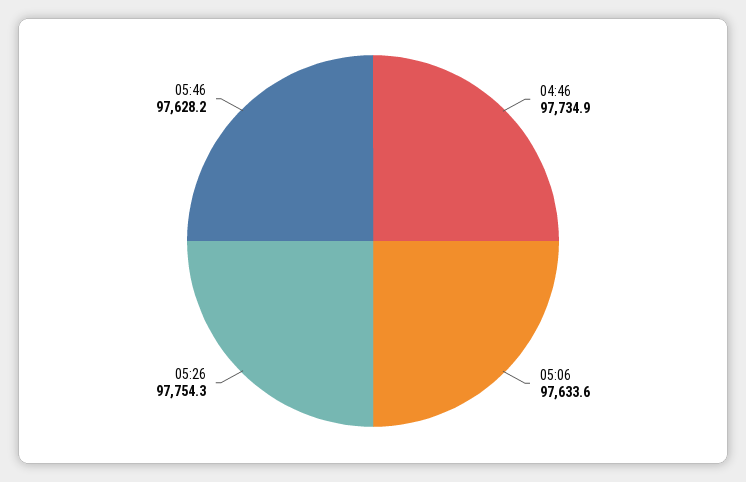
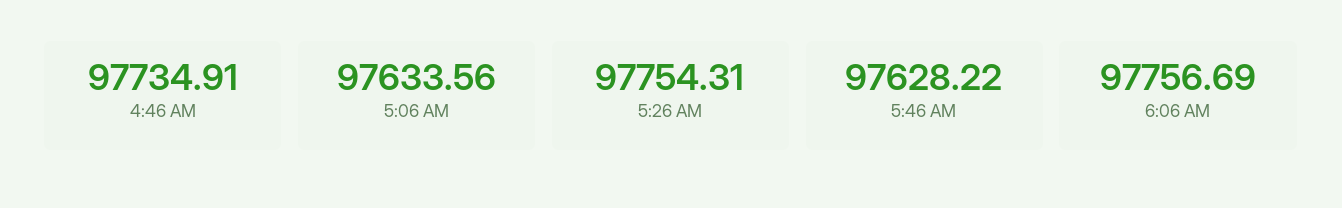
6:06 AM: none -> 97756.69

